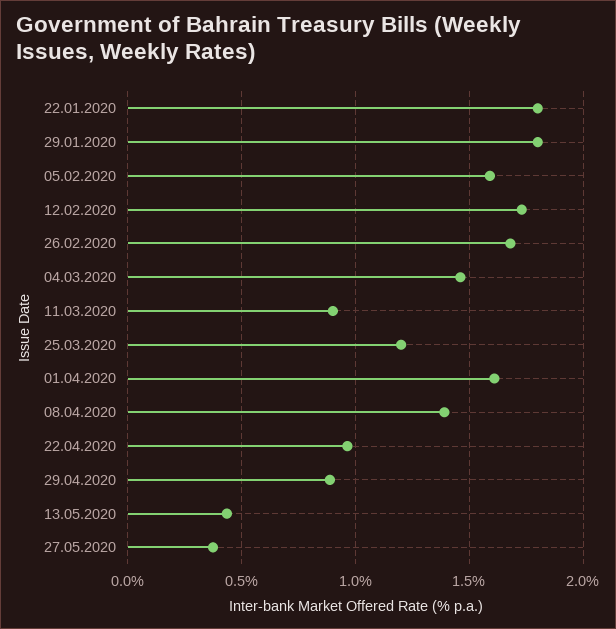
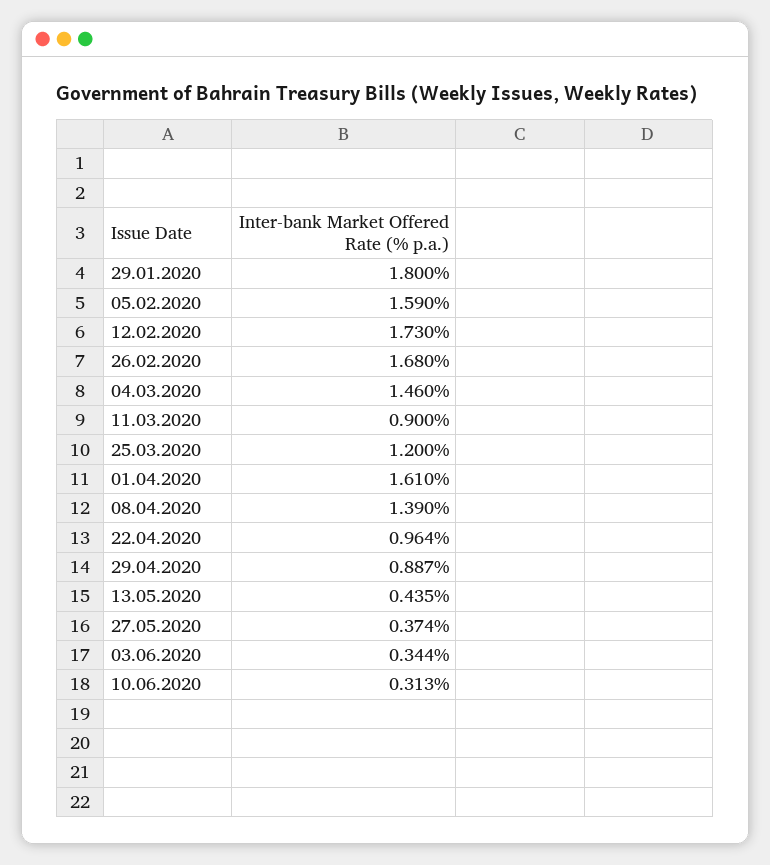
22.01.2020: 1.8 -> none
03.06.2020: none -> 0.344
10.06.2020: none -> 0.313

